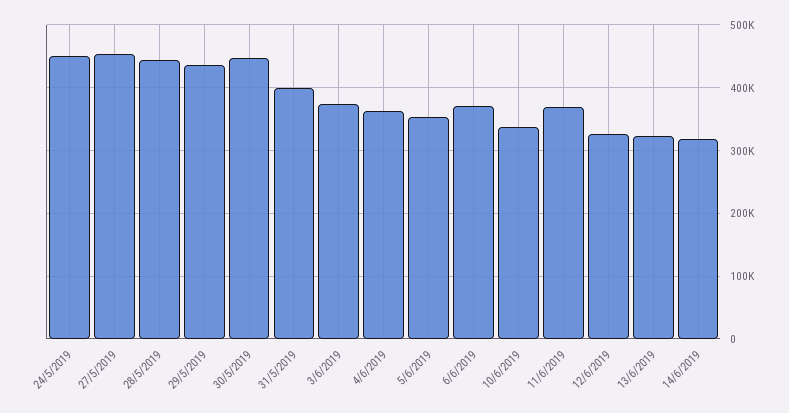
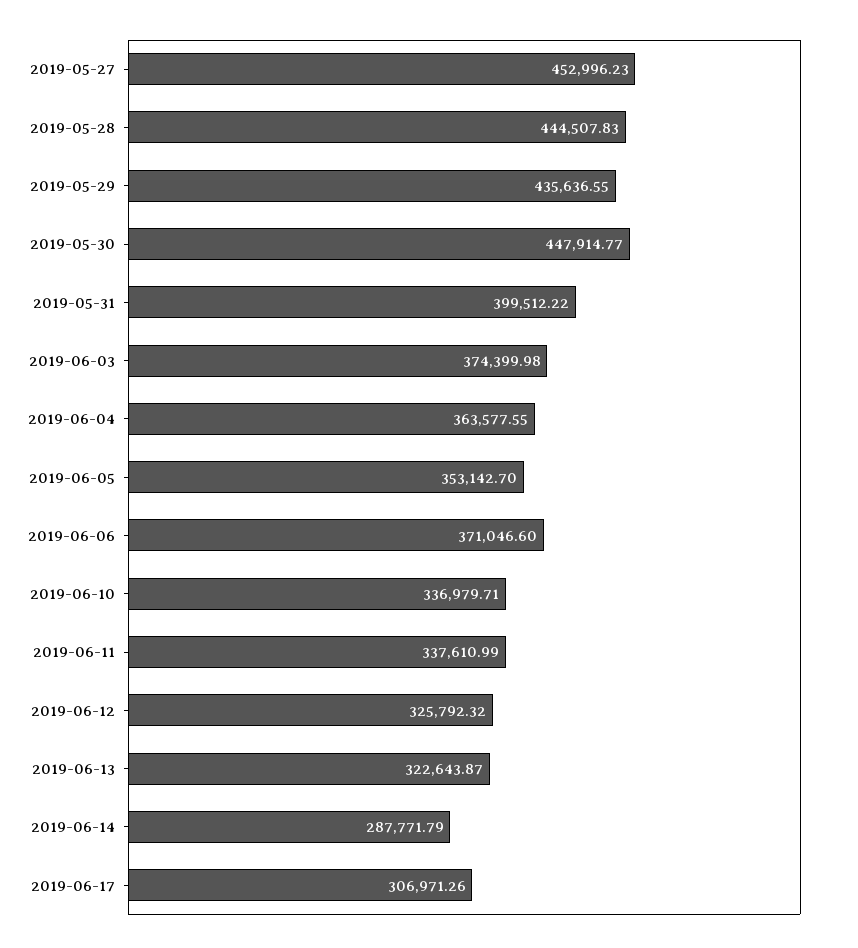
24/5/2019: 450000 -> none
11/6/2019: 370000 -> 337610.99
14/6/2019: 320000 -> 287771.79
2019-06-17: none -> 306971.26

